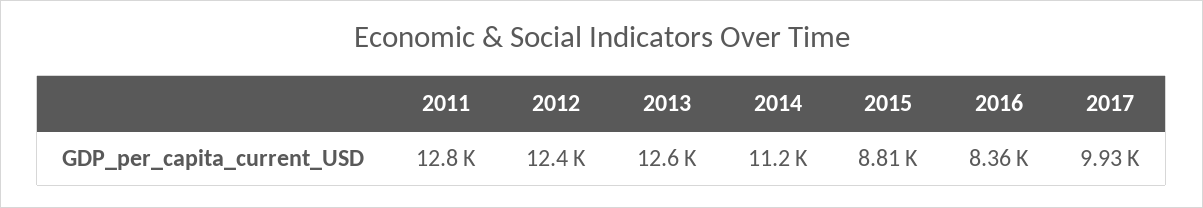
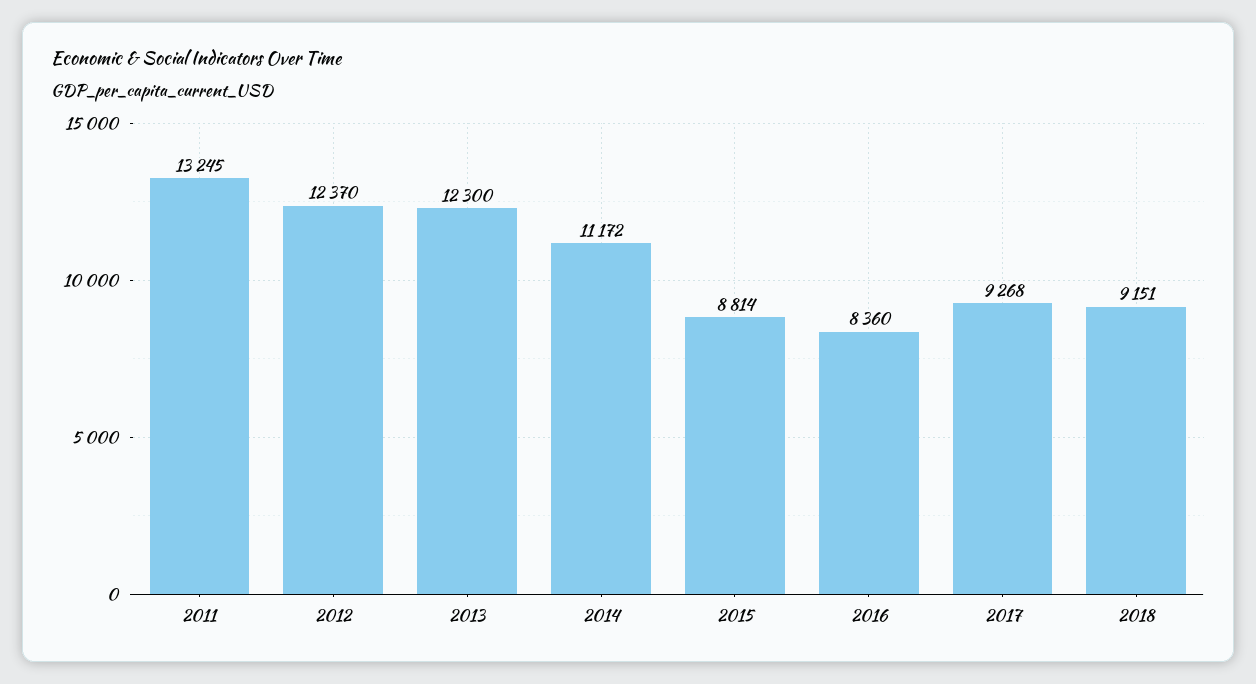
2011: 12800 -> 13245
2013: 12600 -> 12300
2017: 9930 -> 9268
2018: none -> 9151

